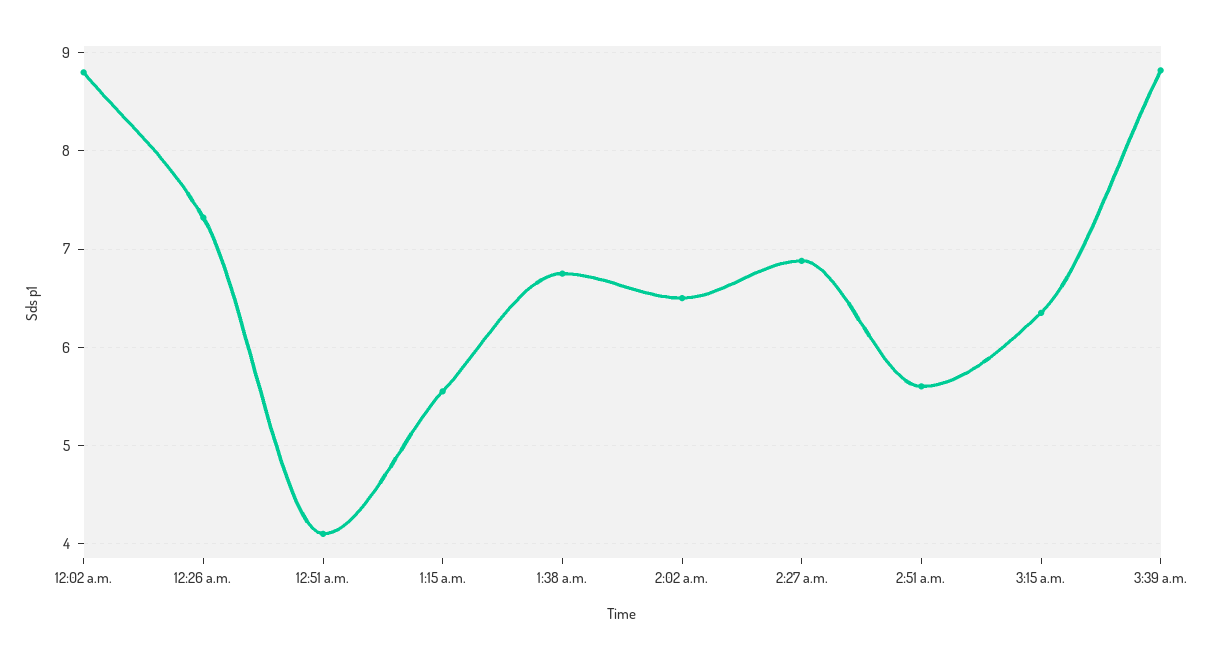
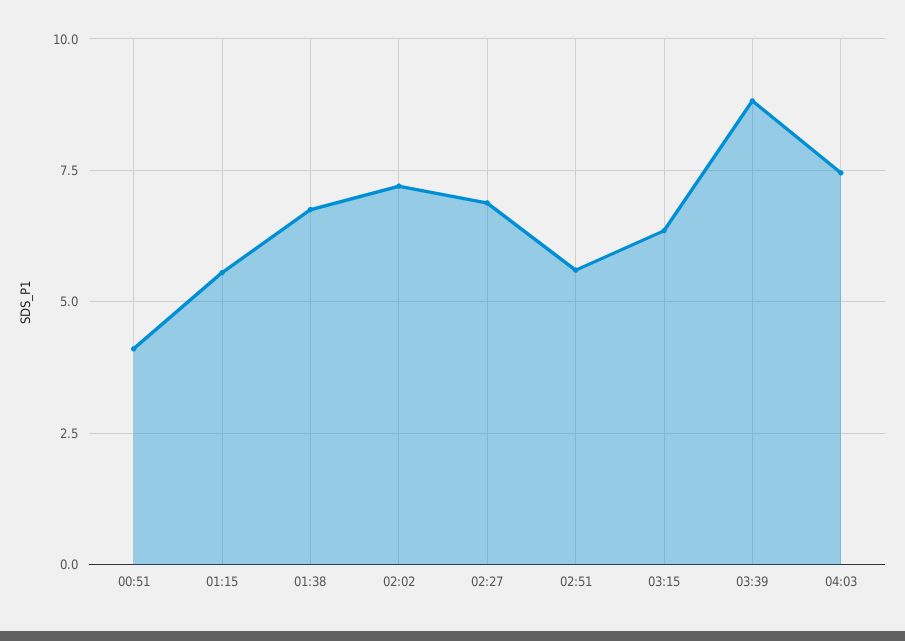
12:02 a.m.: 8.8 -> none
12:26 a.m.: 7.3 -> none
2:02 a.m.: 6.5 -> 7.25
04:03: none -> 7.5

